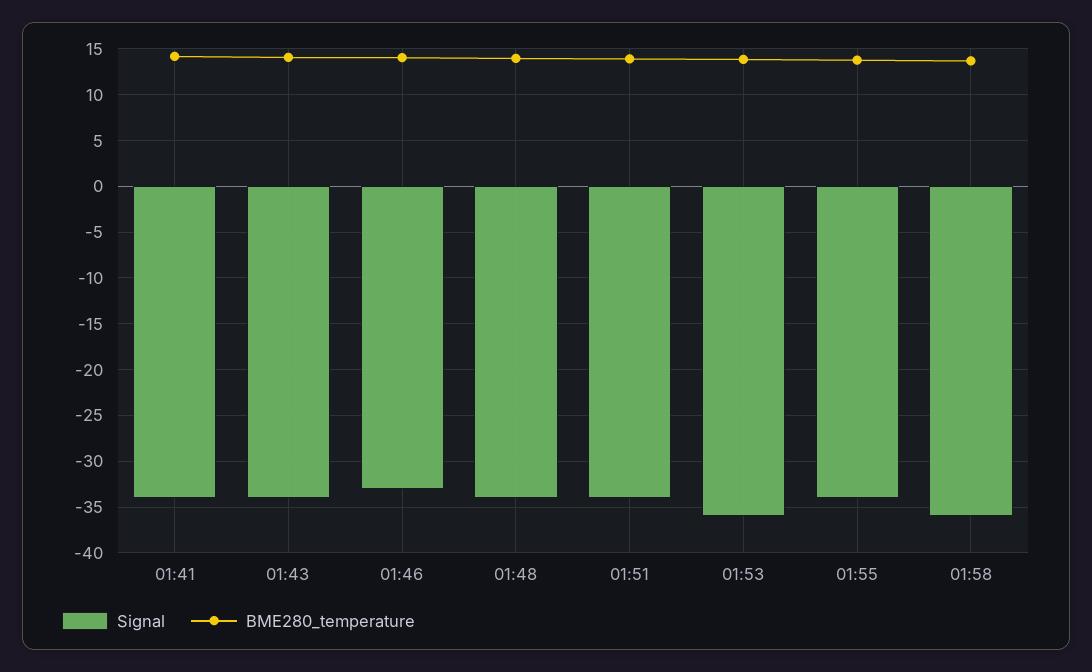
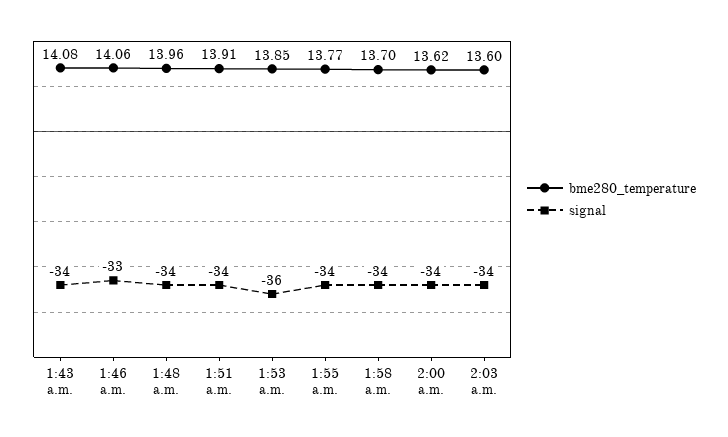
Signal, 01:41: -34 -> none
BME280_temperature, 01:41: 14 -> none
Signal, 01:58: -36 -> -34
BME280_temperature, 2:00 a.m.: none -> 13.62
Signal, 2:00 a.m.: none -> -34
BME280_temperature, 2:03 a.m.: none -> 13.6
Signal, 2:03 a.m.: none -> -34

